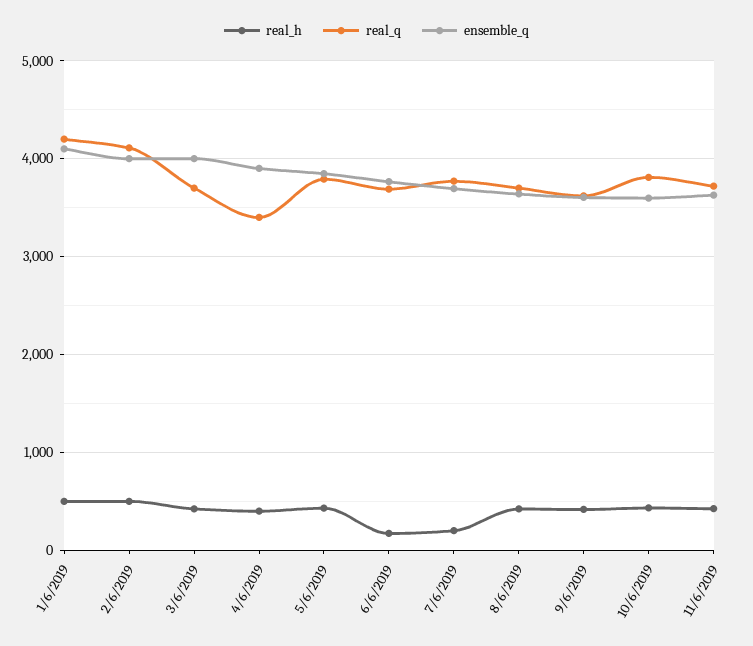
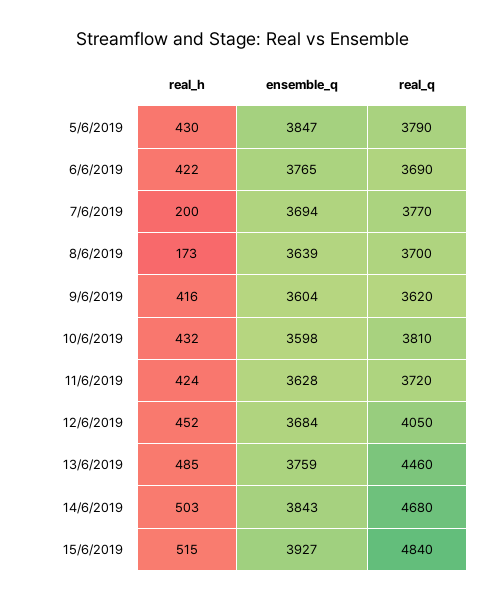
real_h, 1/6/2019: 500 -> none
real_q, 1/6/2019: 4200 -> none
ensemble_q, 1/6/2019: 4100 -> none
real_h, 2/6/2019: 500 -> none
real_q, 2/6/2019: 4100 -> none
ensemble_q, 2/6/2019: 4000 -> none
real_h, 3/6/2019: 400 -> none
real_q, 3/6/2019: 3700 -> none
ensemble_q, 3/6/2019: 4000 -> none
real_h, 4/6/2019: 400 -> none
real_q, 4/6/2019: 3400 -> none
ensemble_q, 4/6/2019: 3900 -> none
real_h, 6/6/2019: 200 -> 422
real_h, 8/6/2019: 400 -> 173
real_h, 12/6/2019: none -> 452
ensemble_q, 12/6/2019: none -> 3684
real_q, 12/6/2019: none -> 4050
real_h, 13/6/2019: none -> 485
ensemble_q, 13/6/2019: none -> 3759
real_q, 13/6/2019: none -> 4460
real_h, 14/6/2019: none -> 503
ensemble_q, 14/6/2019: none -> 3843
real_q, 14/6/2019: none -> 4680
real_h, 15/6/2019: none -> 515
ensemble_q, 15/6/2019: none -> 3927
real_q, 15/6/2019: none -> 4840

